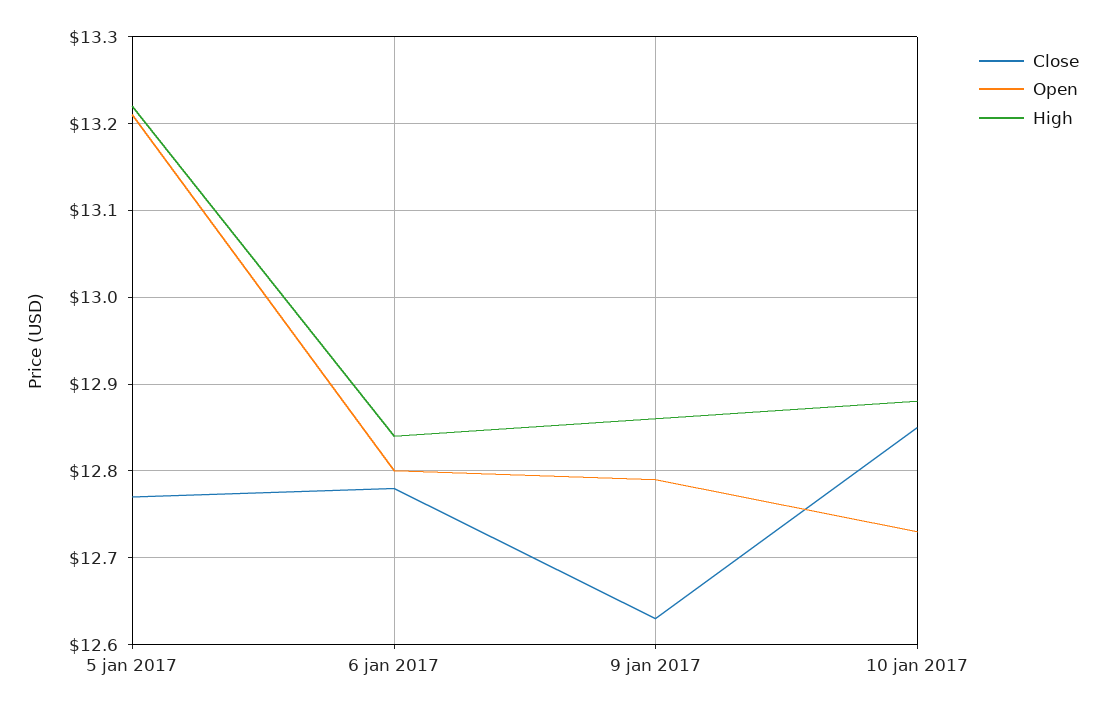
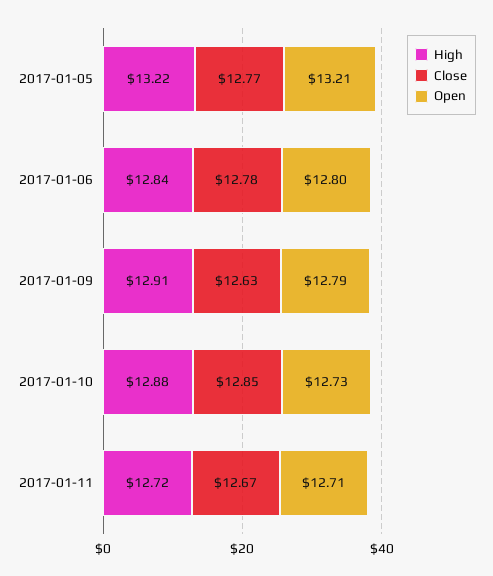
High, 9 jan 2017: 12.86 -> 12.91
High, 2017-01-11: none -> 12.72
Close, 2017-01-11: none -> 12.67
Open, 2017-01-11: none -> 12.71

